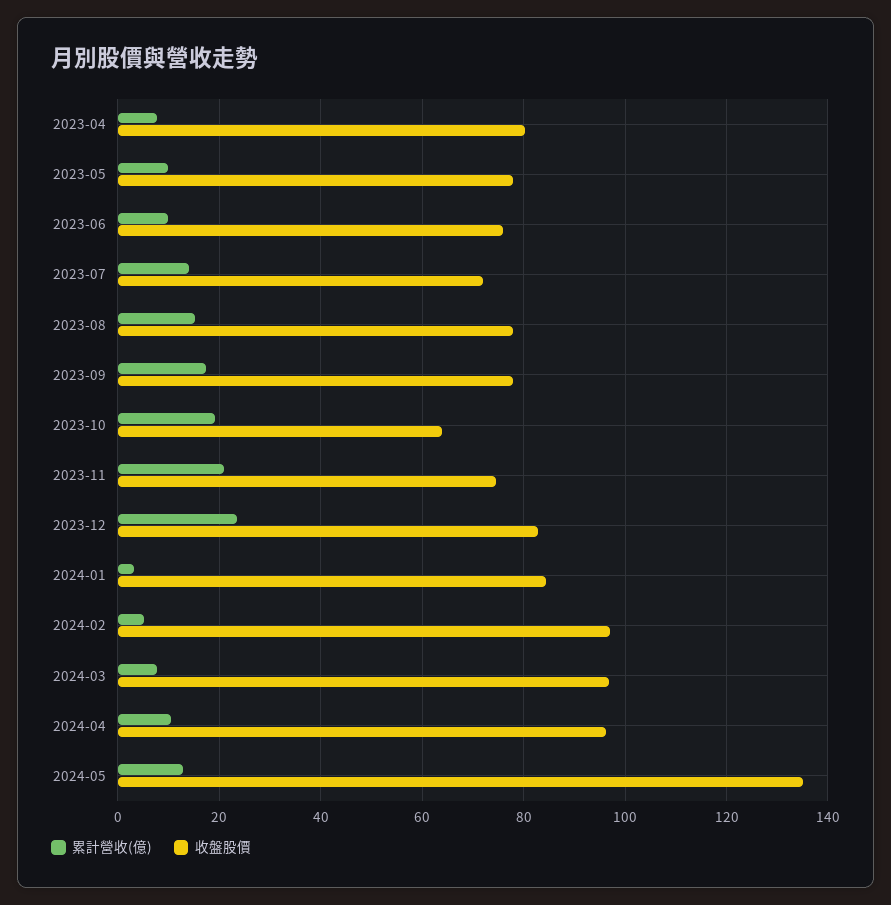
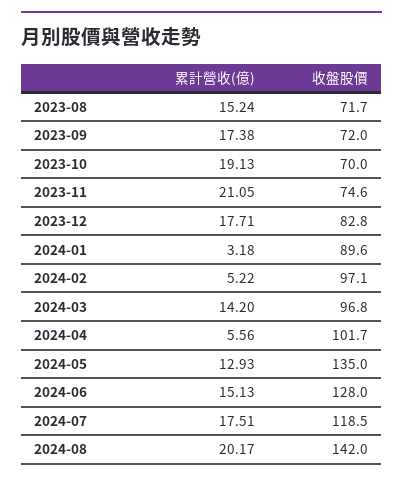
累計營收(億), 2023-04: 8 -> none
收盤股價, 2023-04: 80 -> none
累計營收(億), 2023-05: 10 -> none
收盤股價, 2023-05: 78 -> none
累計營收(億), 2023-06: 10 -> none
收盤股價, 2023-06: 76 -> none
累計營收(億), 2023-07: 14 -> none
收盤股價, 2023-07: 72 -> none
收盤股價, 2023-08: 78 -> 71.7
收盤股價, 2023-09: 78 -> 72
收盤股價, 2023-10: 64 -> 70
累計營收(億), 2023-12: 24 -> 17.71
收盤股價, 2024-01: 84 -> 89.6
累計營收(億), 2024-03: 8 -> 14.2
累計營收(億), 2024-04: 10 -> 5.56
收盤股價, 2024-04: 96 -> 101.7
累計營收(億), 2024-06: none -> 15.13
收盤股價, 2024-06: none -> 128
累計營收(億), 2024-07: none -> 17.51
收盤股價, 2024-07: none -> 118.5
累計營收(億), 2024-08: none -> 20.17
收盤股價, 2024-08: none -> 142

